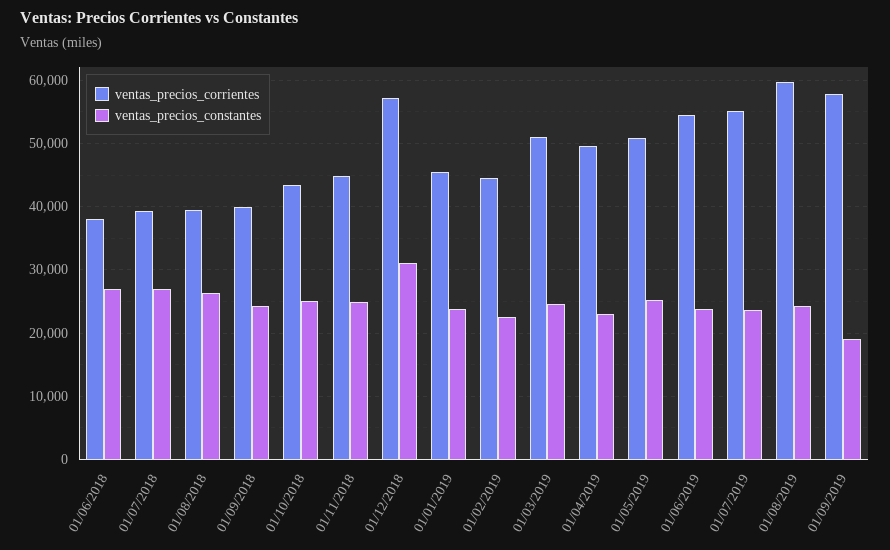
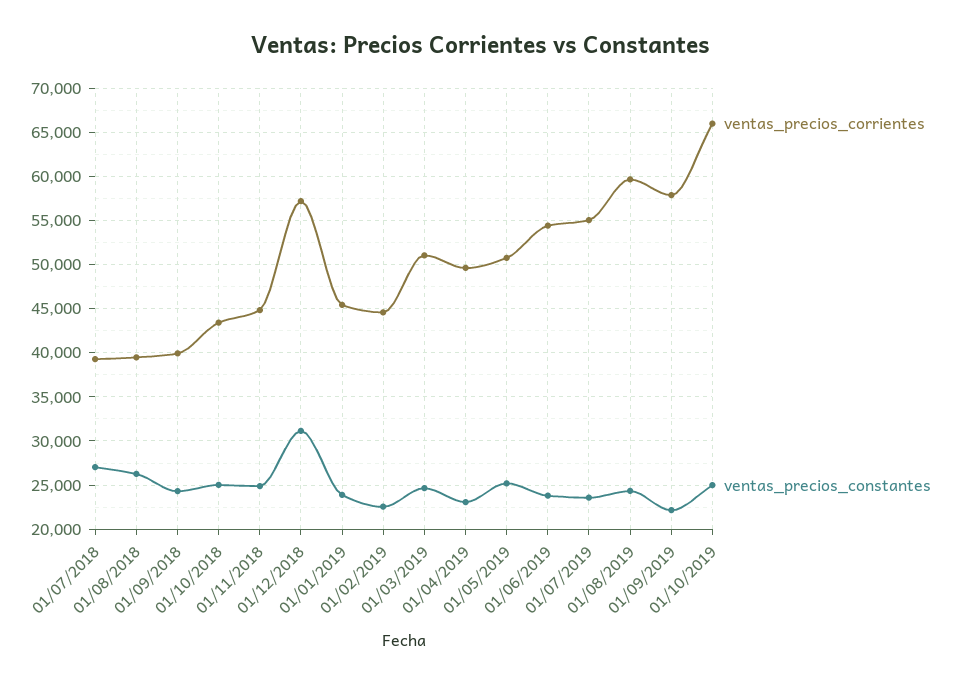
ventas_precios_corrientes, 01/06/2018: 38000 -> none
ventas_precios_constantes, 01/06/2018: 27000 -> none
ventas_precios_constantes, 01/09/2019: 19000 -> 22000
ventas_precios_corrientes, 01/10/2019: none -> 66000
ventas_precios_constantes, 01/10/2019: none -> 25000

